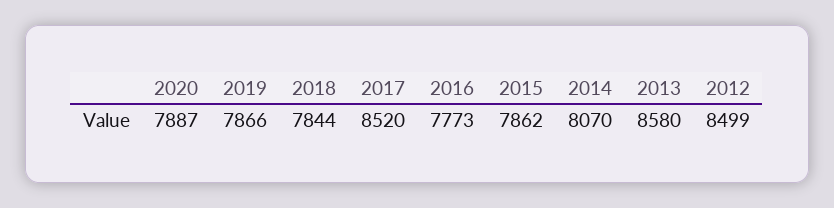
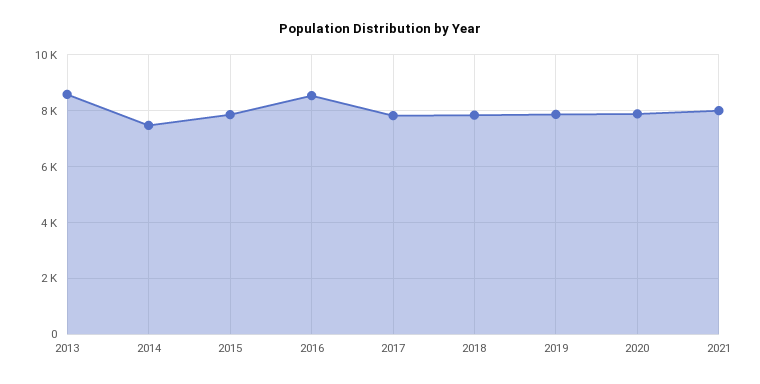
2017: 8520 -> 7750
2016: 7773 -> 8500
2014: 8070 -> 7500
2012: 8499 -> none
2021: none -> 8000

